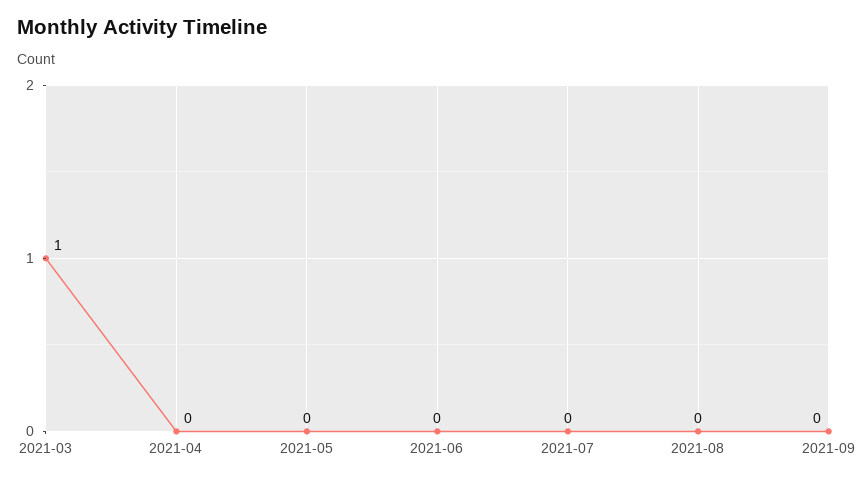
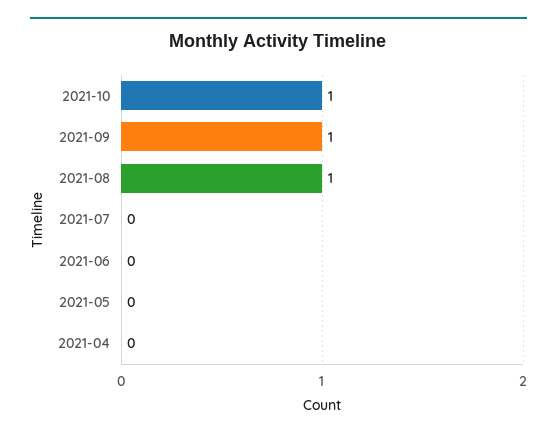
2021-03: 1 -> none
2021-08: 0 -> 1
2021-09: 0 -> 1
2021-10: none -> 1

